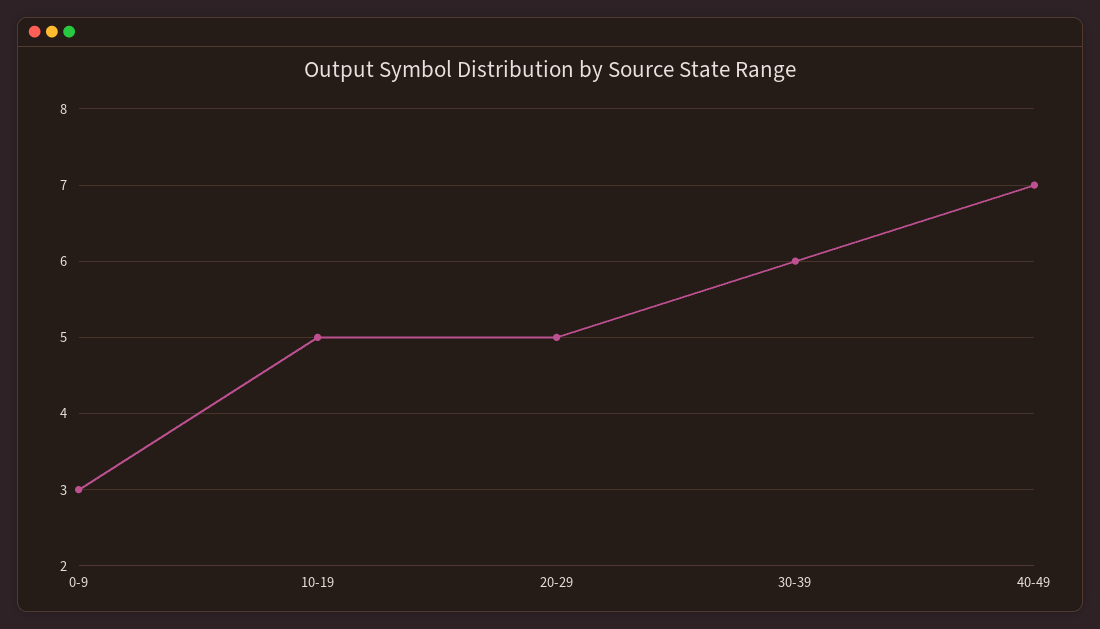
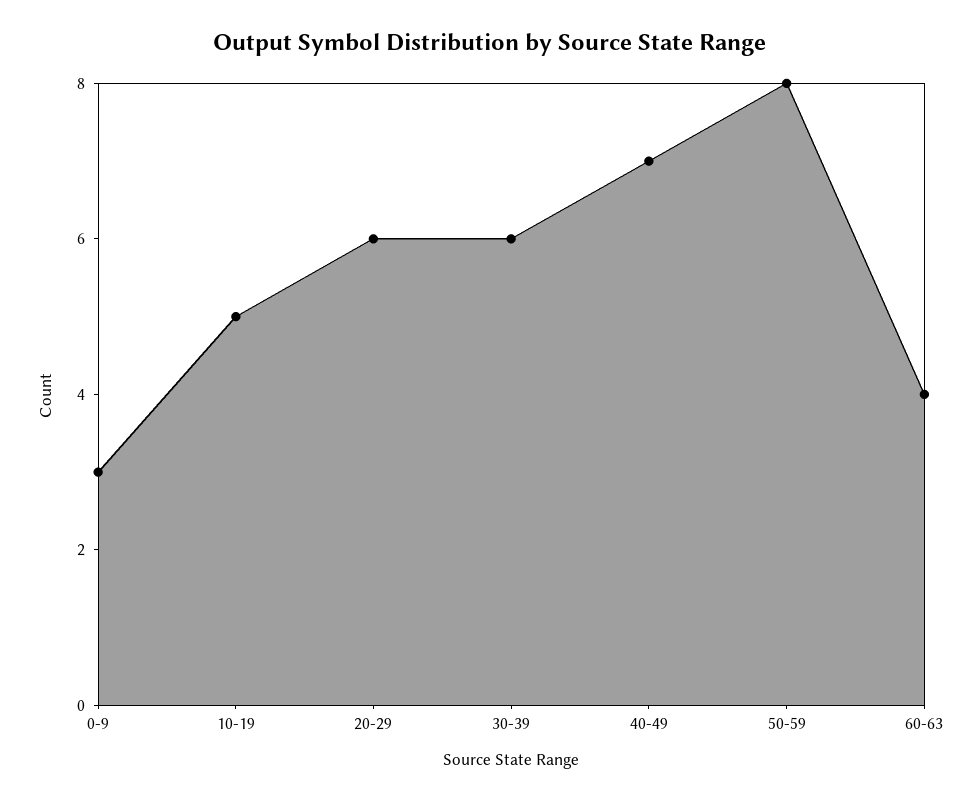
20-29: 5 -> 6
50-59: none -> 8
60-63: none -> 4

